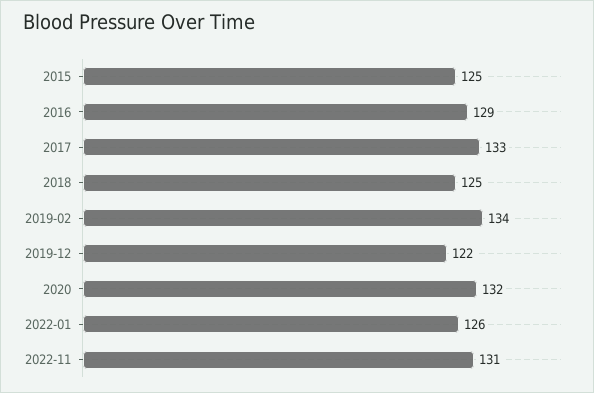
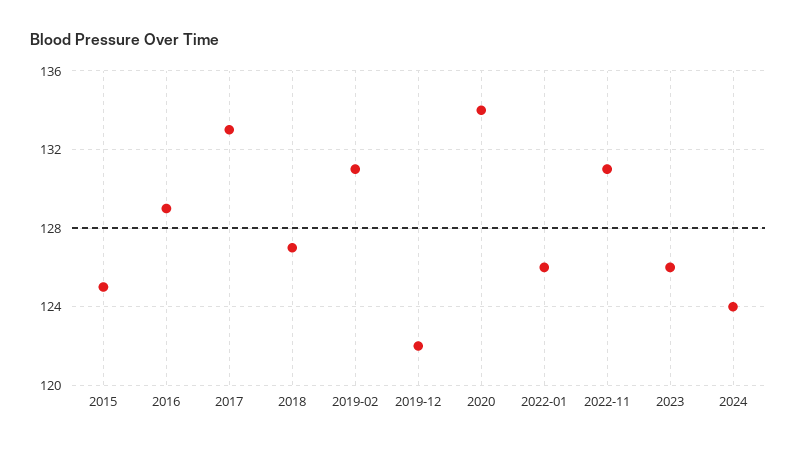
2018: 125 -> 127
2019-02: 134 -> 131
2020: 132 -> 134
2023: none -> 126
2024: none -> 124

